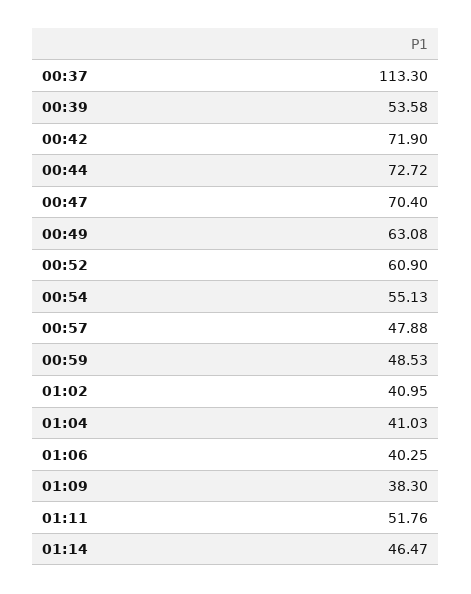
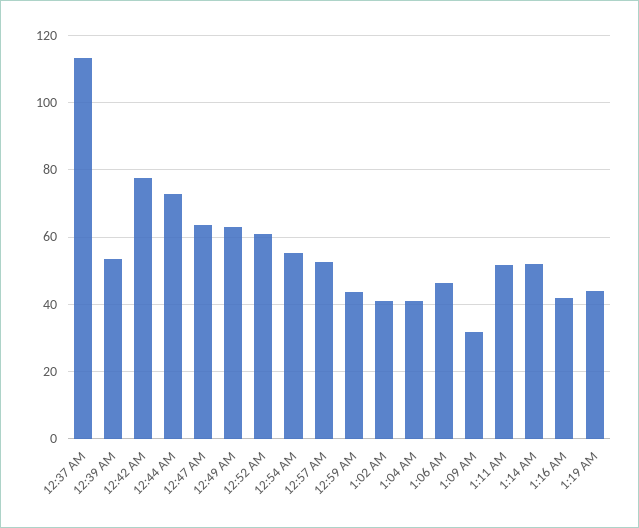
00:42: 71.9 -> 78
00:47: 70.4 -> 64
00:57: 47.88 -> 52
00:59: 48.53 -> 44
01:06: 40.25 -> 46
01:09: 38.3 -> 32
01:14: 46.47 -> 52
1:16 AM: none -> 42
1:19 AM: none -> 44

